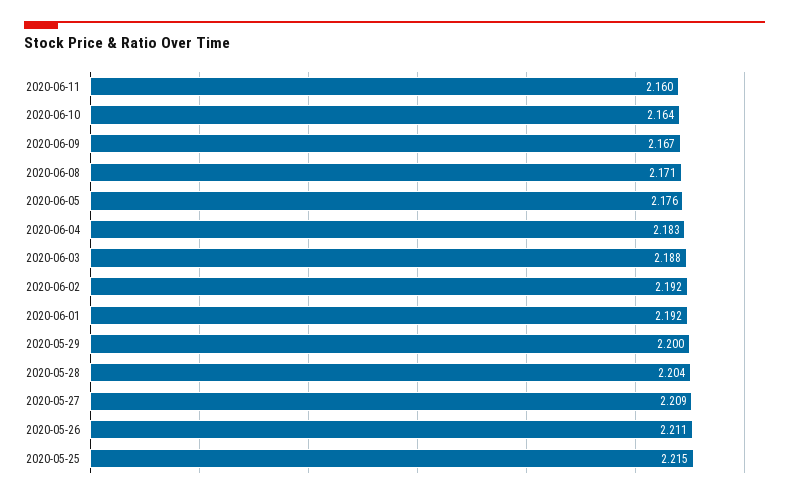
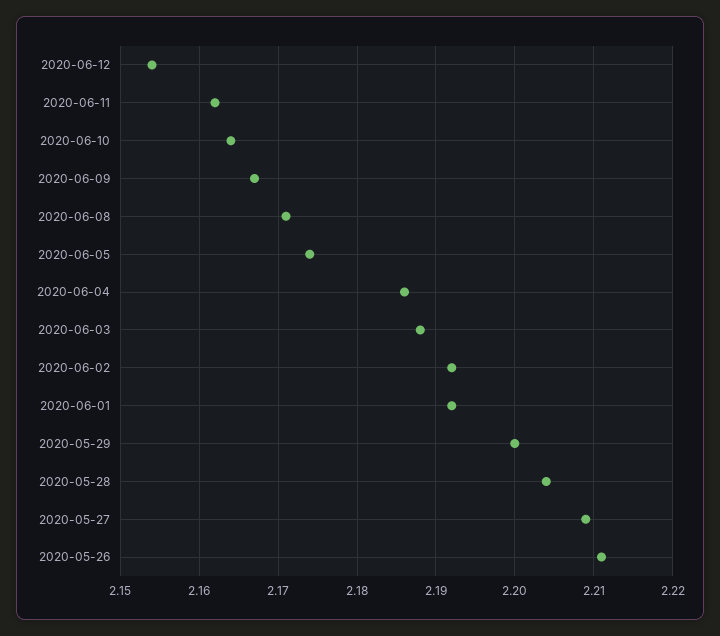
2020-06-11: 2.16 -> 2.162
2020-06-05: 2.176 -> 2.174
2020-06-04: 2.183 -> 2.186
2020-05-25: 2.215 -> none
2020-06-12: none -> 2.154

